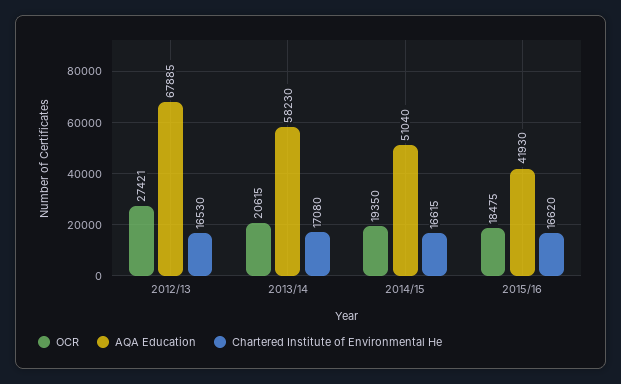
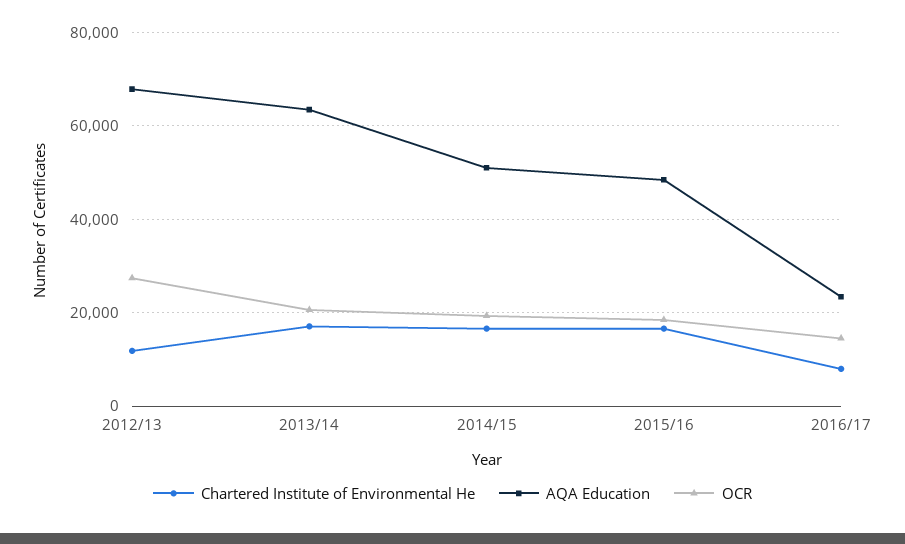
Chartered Institute of Environmental He, 2012/13: 16530 -> 12000
AQA Education, 2013/14: 58230 -> 64000
AQA Education, 2015/16: 41930 -> 48000
Chartered Institute of Environmental He, 2016/17: none -> 8000
AQA Education, 2016/17: none -> 24000
OCR, 2016/17: none -> 14000

